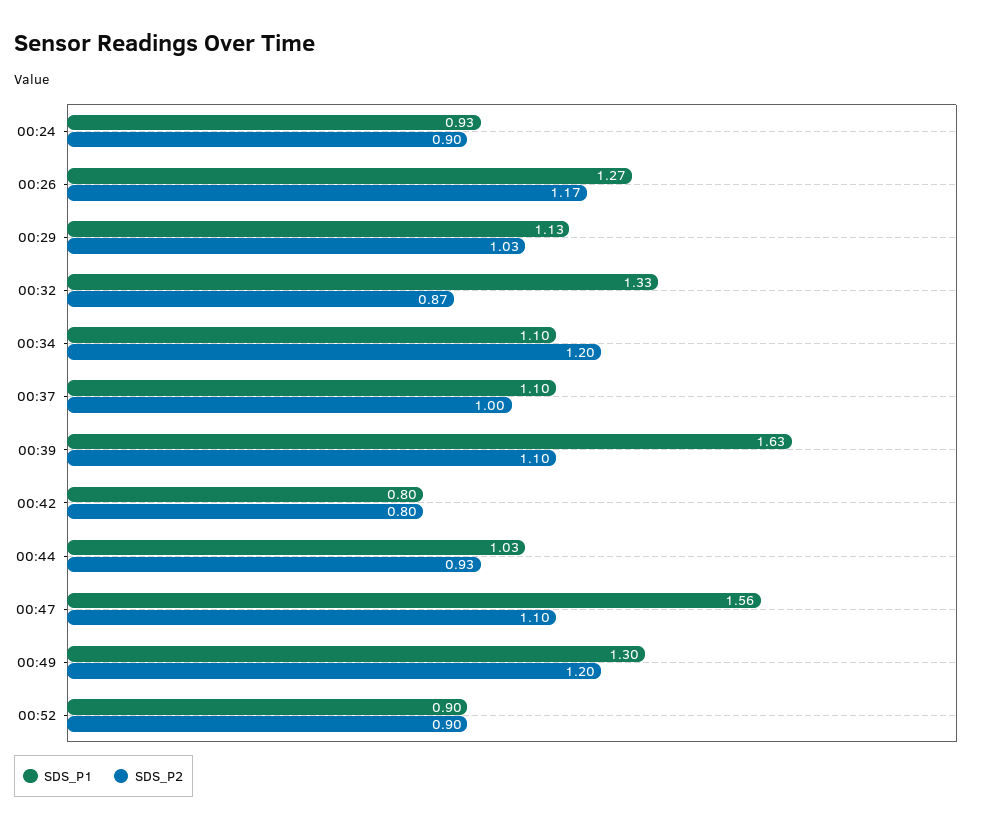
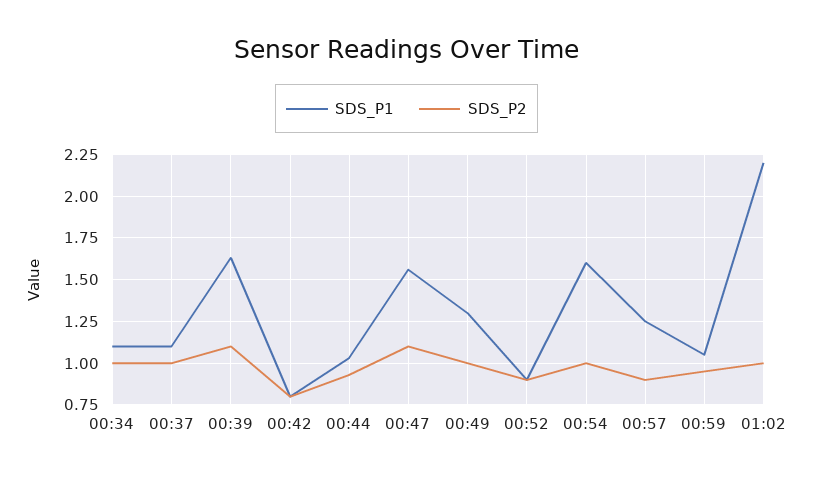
SDS_P1, 00:24: 0.93 -> none
SDS_P2, 00:24: 0.9 -> none
SDS_P1, 00:26: 1.27 -> none
SDS_P2, 00:26: 1.17 -> none
SDS_P1, 00:29: 1.13 -> none
SDS_P2, 00:29: 1.03 -> none
SDS_P1, 00:32: 1.33 -> none
SDS_P2, 00:32: 0.87 -> none
SDS_P2, 00:34: 1.2 -> 1
SDS_P2, 00:49: 1.2 -> 1
SDS_P1, 00:54: none -> 1.6
SDS_P2, 00:54: none -> 1
SDS_P1, 00:57: none -> 1.25
SDS_P2, 00:57: none -> 0.9
SDS_P1, 00:59: none -> 1.05
SDS_P2, 00:59: none -> 0.95
SDS_P1, 01:02: none -> 2.2
SDS_P2, 01:02: none -> 1

